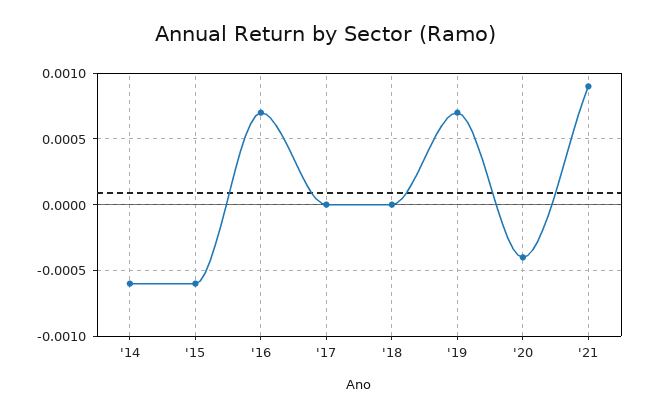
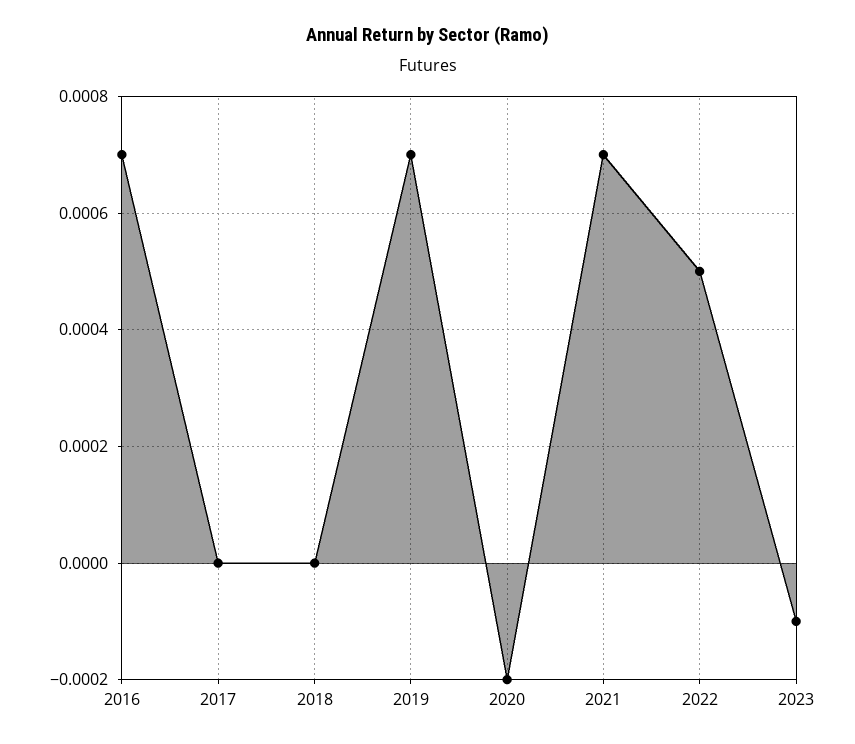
'14: -0.0006 -> none
'15: -0.0006 -> none
'20: -0.0004 -> -0.0002
'21: 0.0009 -> 0.0007
2022: none -> 0.0005
2023: none -> -0.0001

